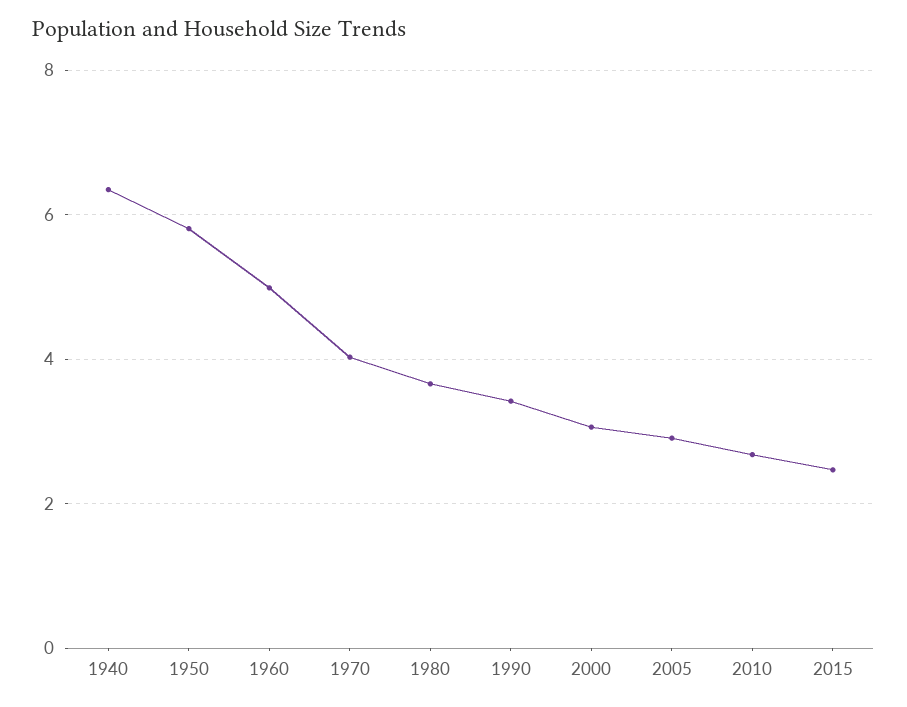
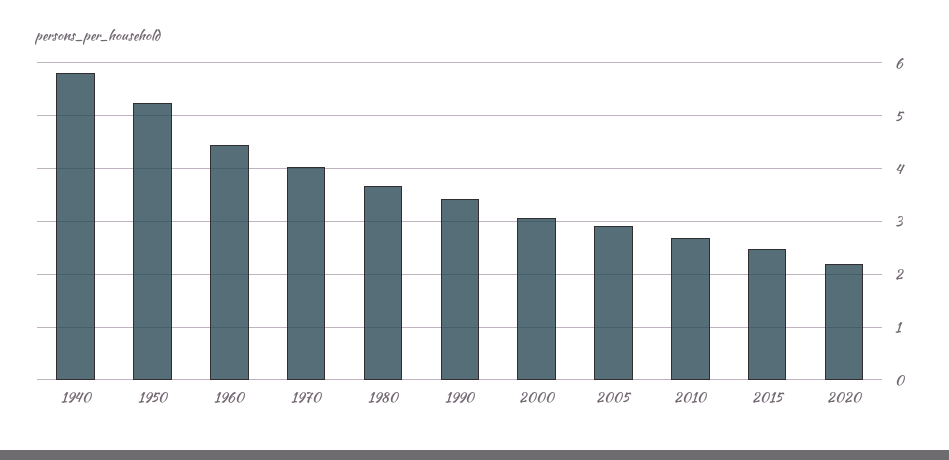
1940: 6.4 -> 5.8
1950: 5.8 -> 5.2
1960: 5 -> 4.4
2020: none -> 2.2

